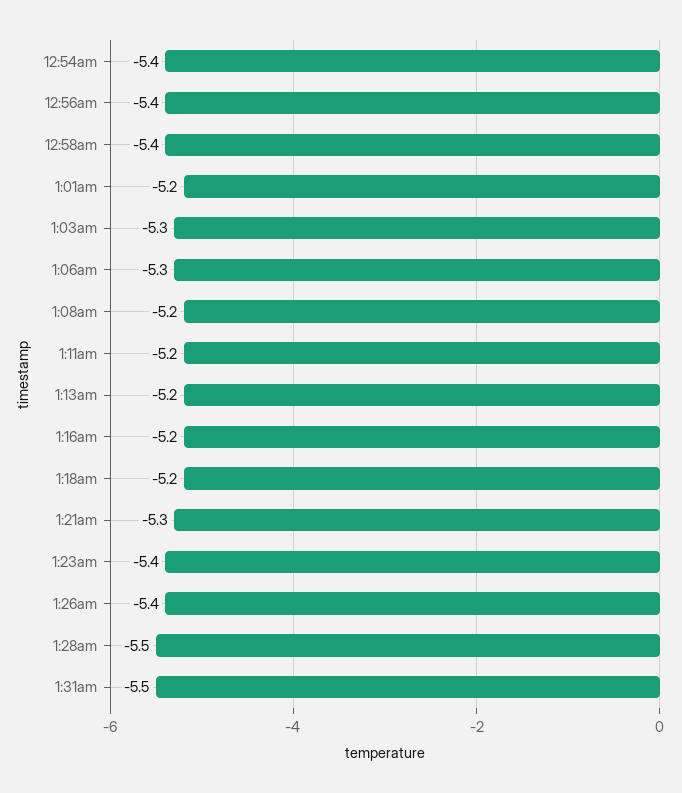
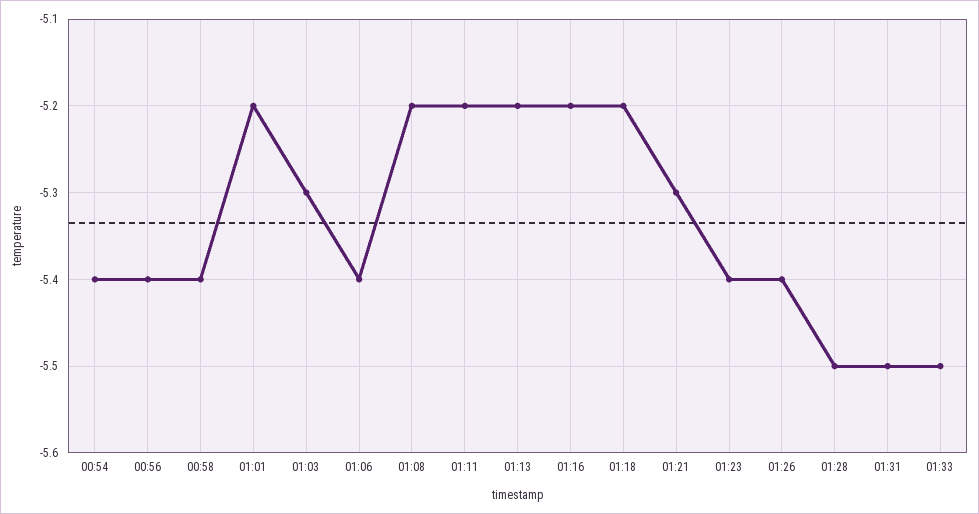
1:06am: -5.3 -> -5.4
01:33: none -> -5.5

